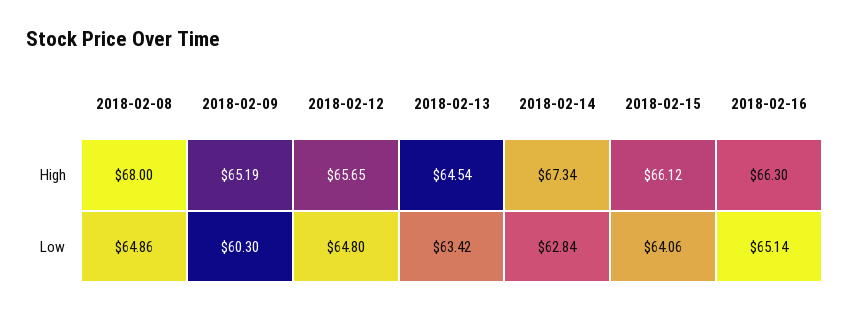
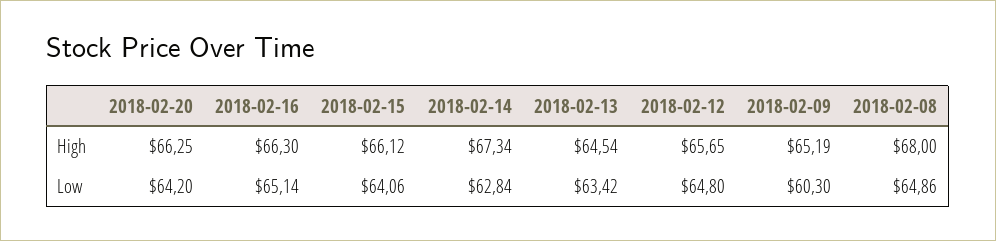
2018-02-20, High: none -> 66.25
2018-02-20, Low: none -> 64.2

